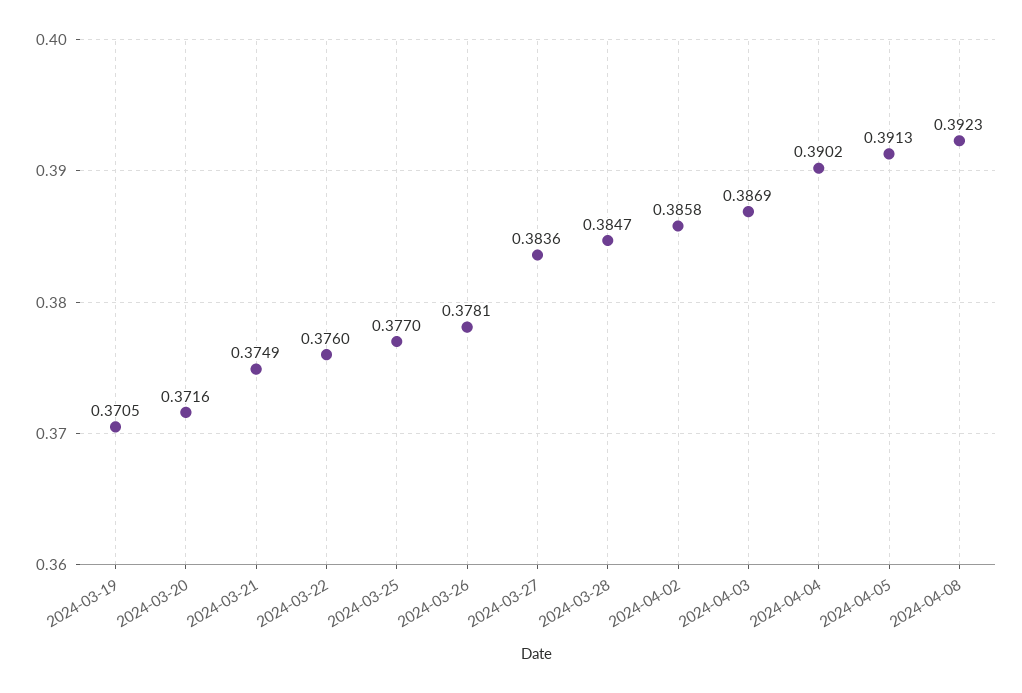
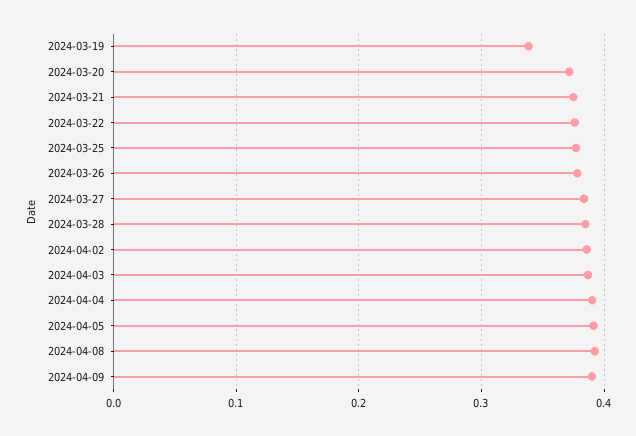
2024-03-19: 0.3705 -> 0.34
2024-04-09: none -> 0.39

